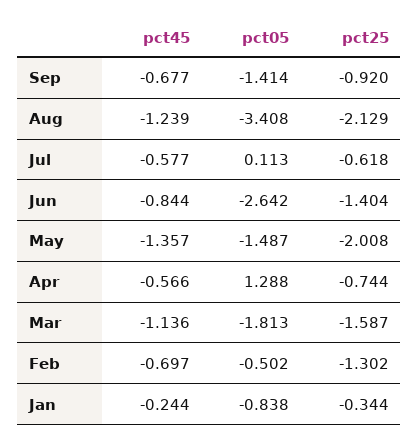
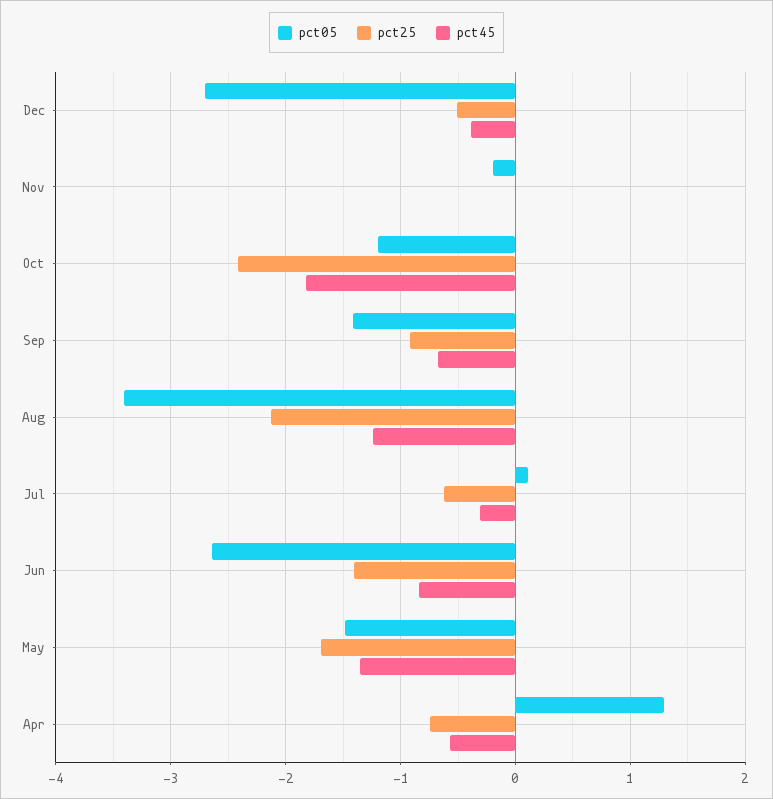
pct45, Jul: -0.577 -> -0.3
pct25, May: -2.008 -> -1.7
pct45, Mar: -1.136 -> none
pct05, Mar: -1.813 -> none
pct25, Mar: -1.587 -> none
pct45, Feb: -0.697 -> none
pct05, Feb: -0.502 -> none
pct25, Feb: -1.302 -> none
pct45, Jan: -0.244 -> none
pct05, Jan: -0.838 -> none
pct25, Jan: -0.344 -> none
pct05, Dec: none -> -2.7
pct25, Dec: none -> -0.5
pct45, Dec: none -> -0.4
pct05, Nov: none -> -0.2
pct25, Nov: none -> 0
pct45, Nov: none -> 0
pct05, Oct: none -> -1.2
pct25, Oct: none -> -2.4
pct45, Oct: none -> -1.8

